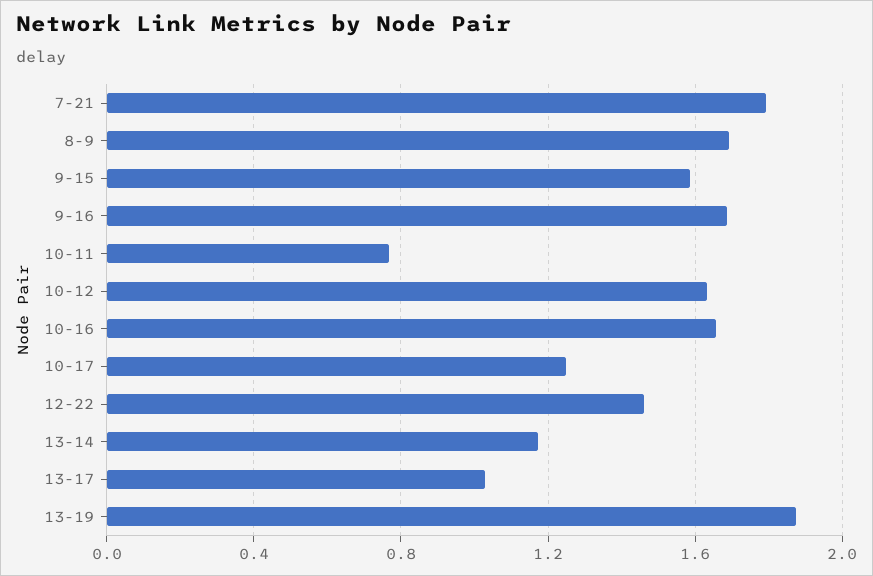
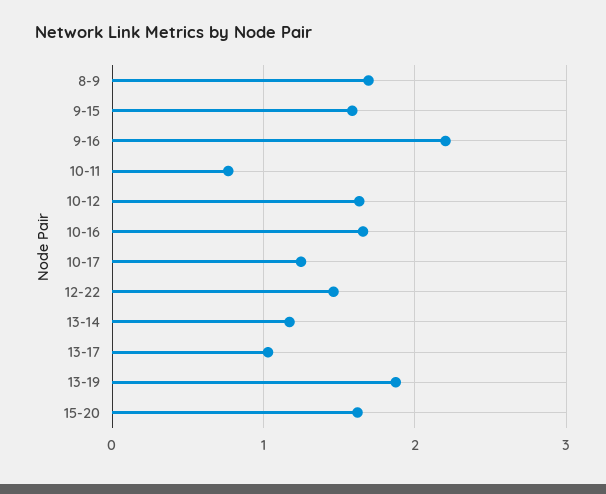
7-21: 1.8 -> none
9-16: 1.7 -> 2.2
15-20: none -> 1.6

